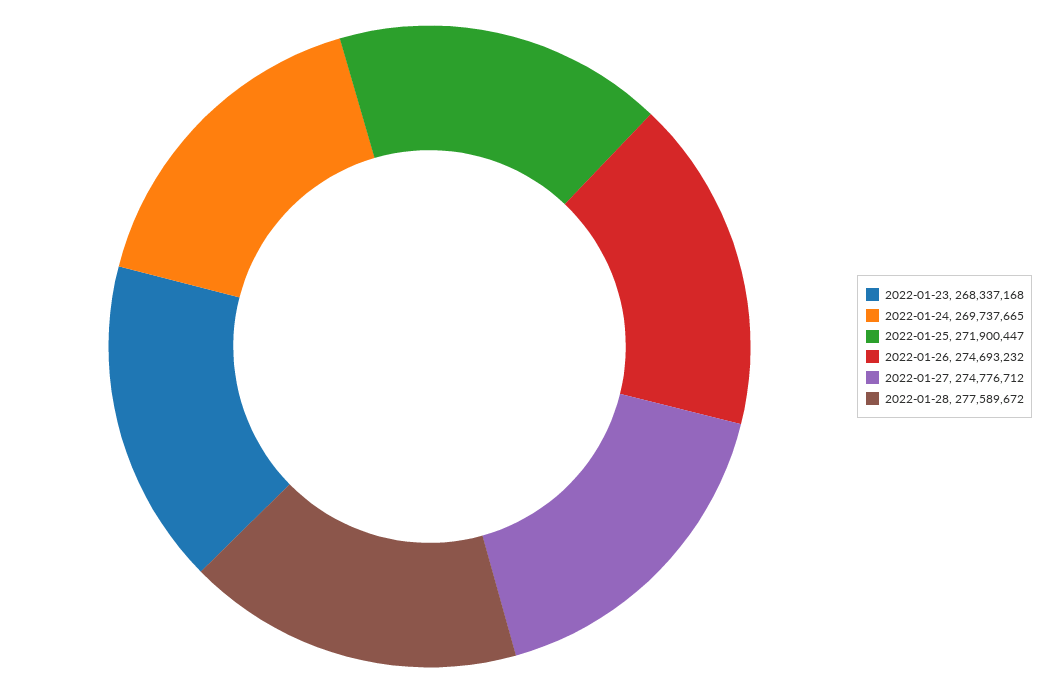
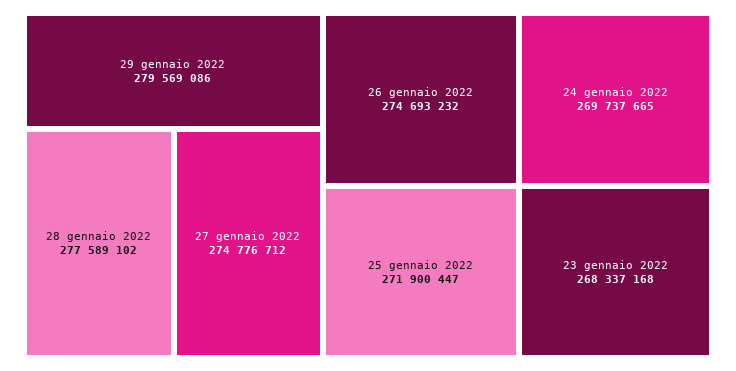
2022-01-28: 277589672 -> 277589102
29 gennaio 2022: none -> 279569086

